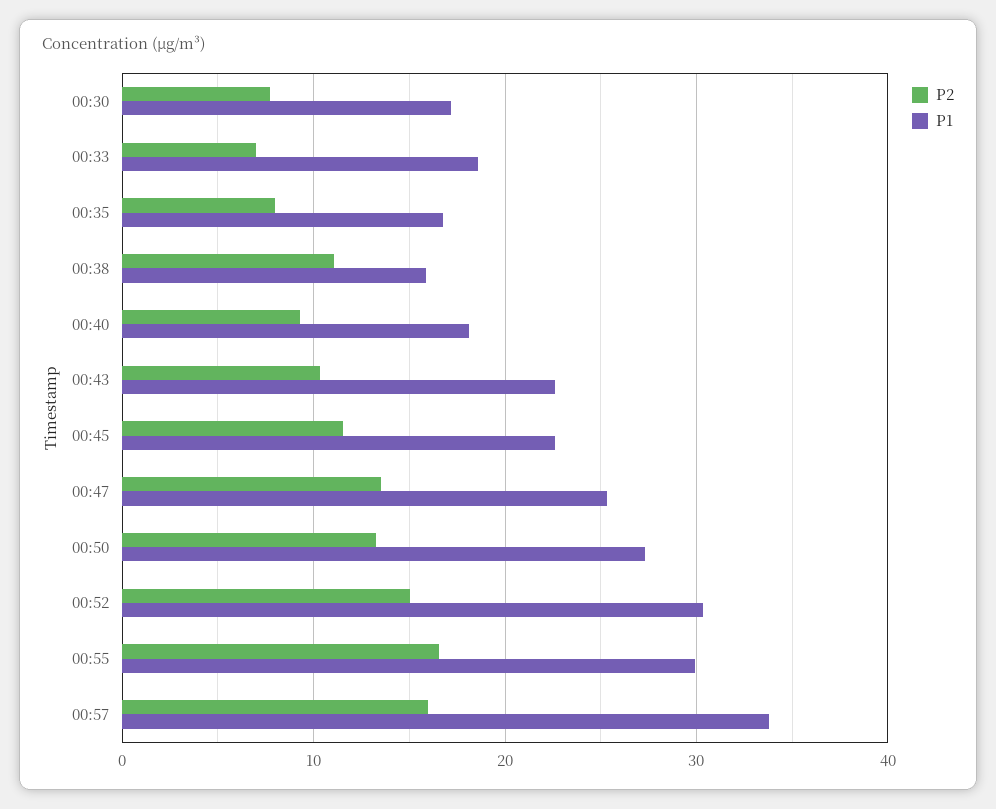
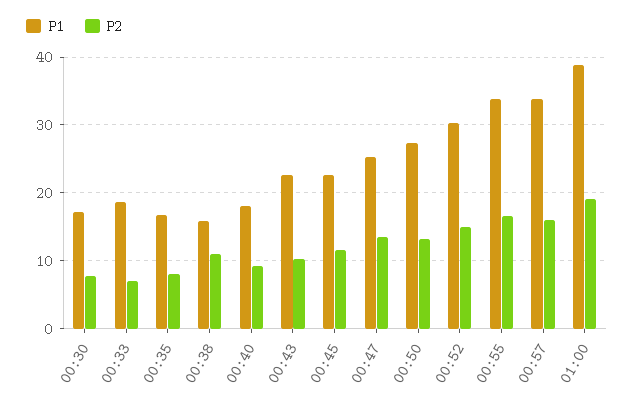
P1, 00:55: 30 -> 34
P1, 01:00: none -> 39
P2, 01:00: none -> 19

